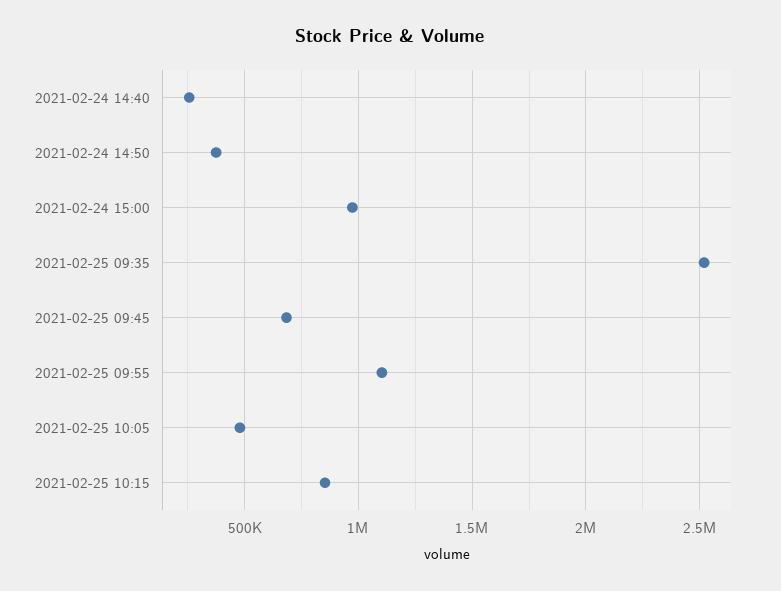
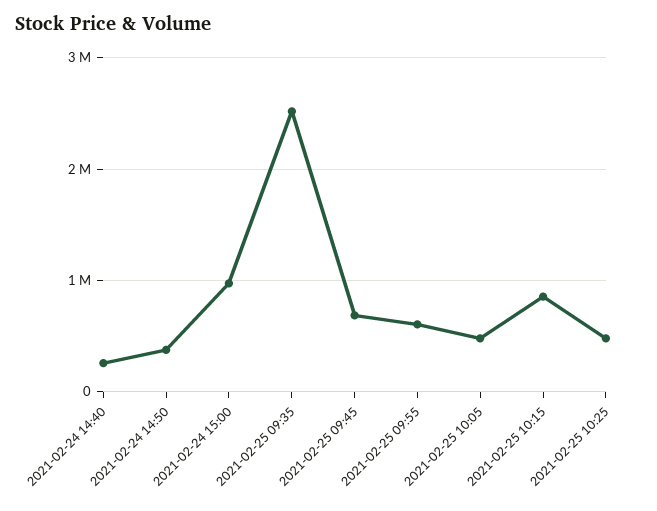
2021-02-25 09:55: 1100000 -> 600000
2021-02-25 10:25: none -> 500000

